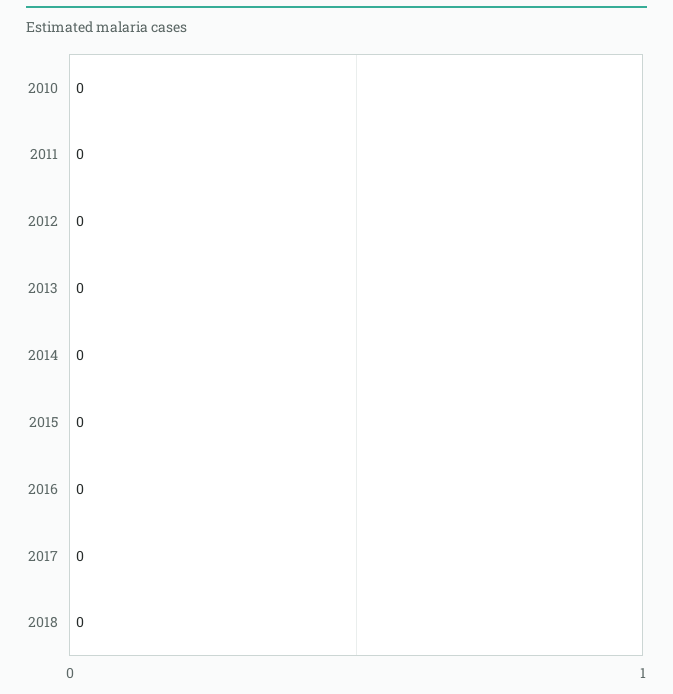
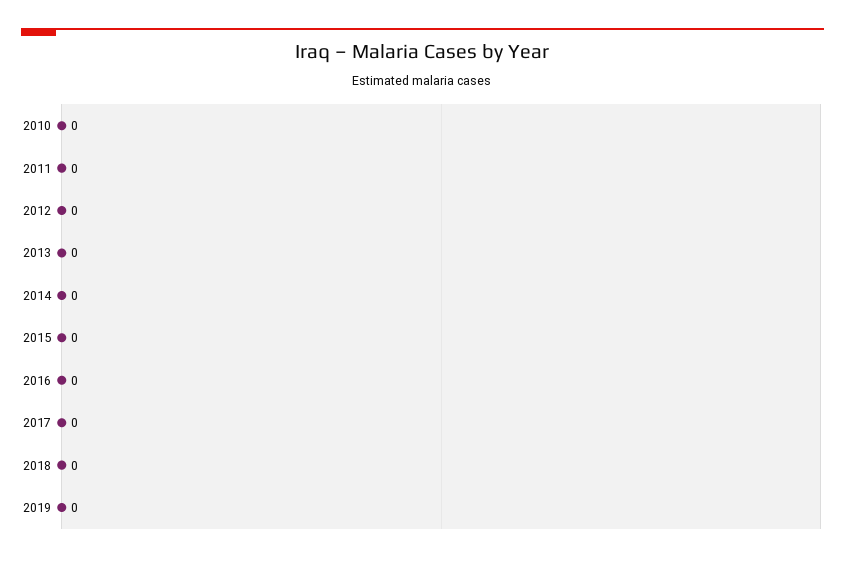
2019: none -> 0

